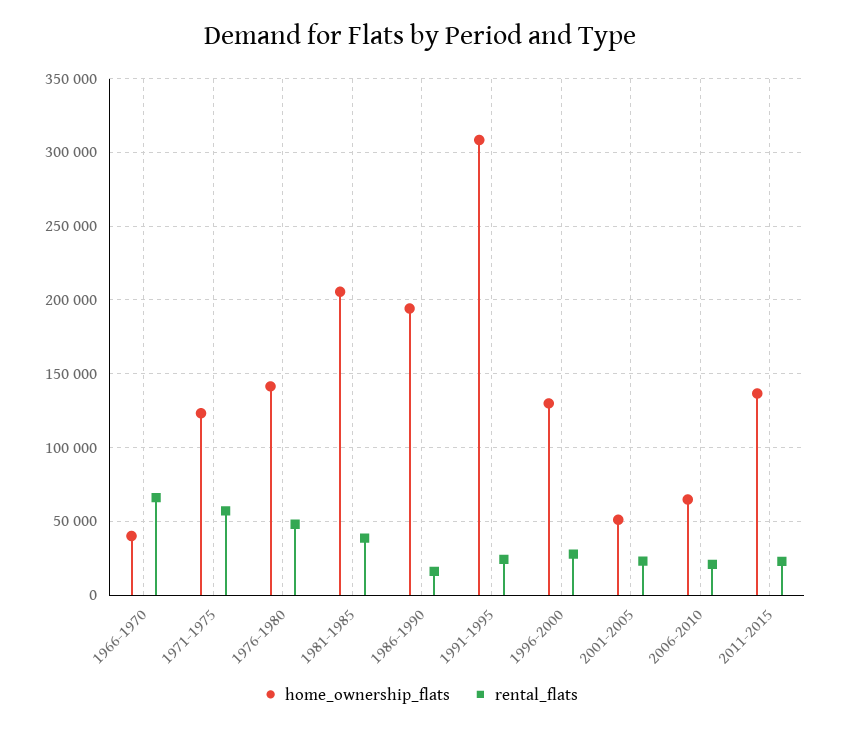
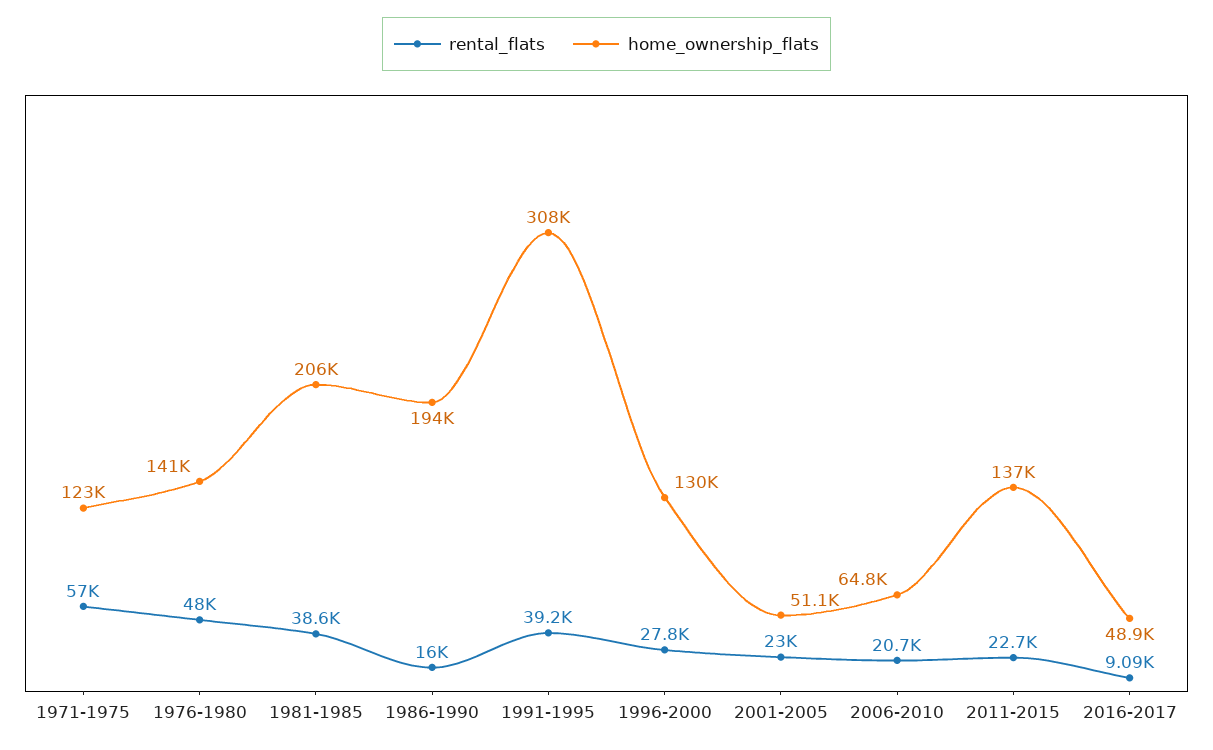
home_ownership_flats, 1966-1970: 40000 -> none
rental_flats, 1966-1970: 65000 -> none
rental_flats, 1991-1995: 25000 -> 39200
rental_flats, 2016-2017: none -> 9090
home_ownership_flats, 2016-2017: none -> 48900

